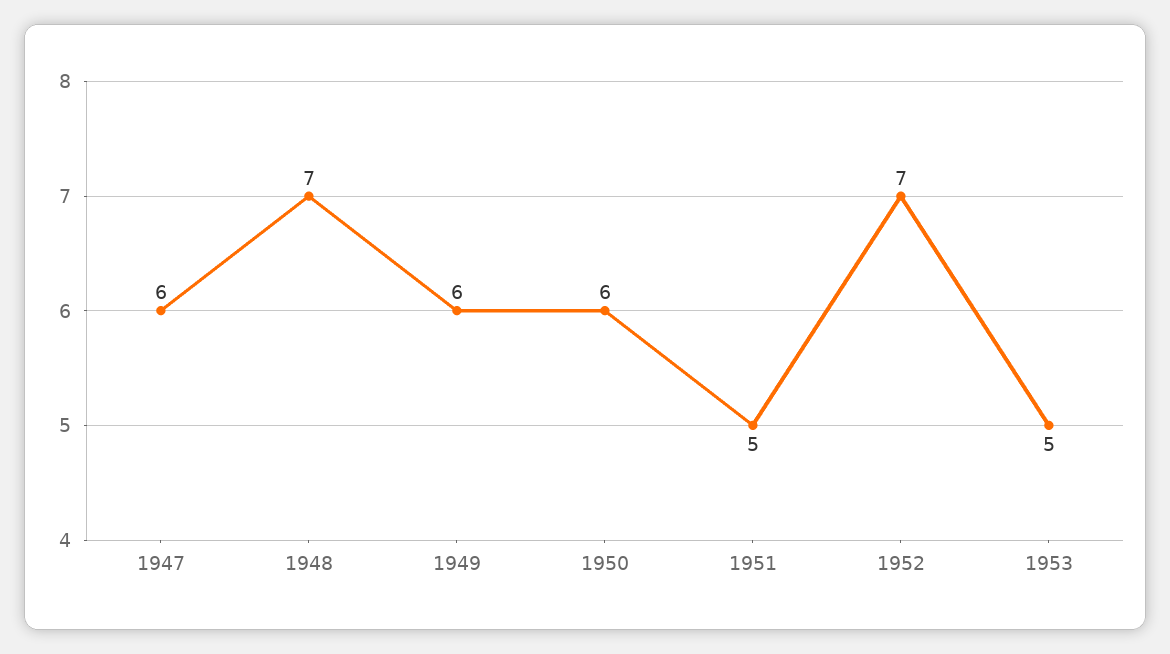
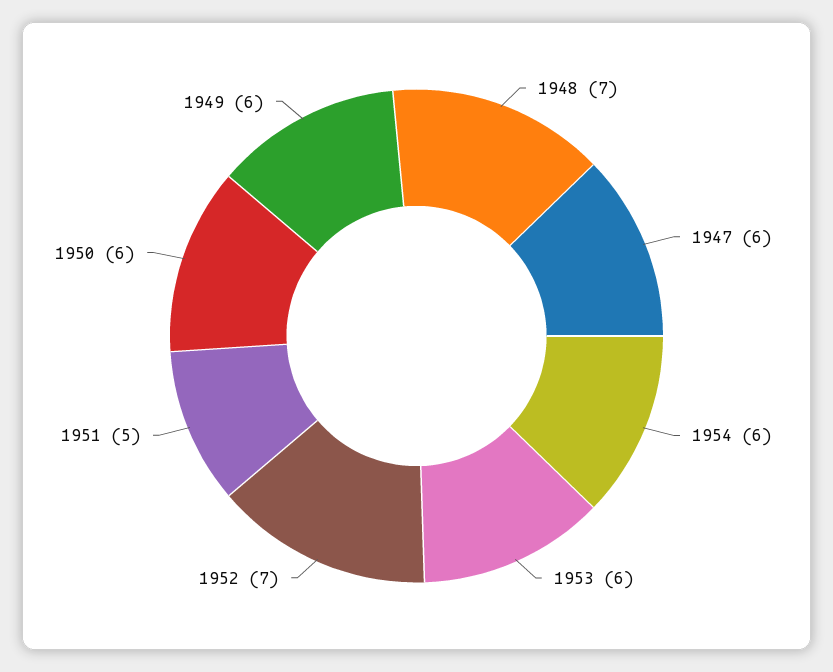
1953: 5 -> 6
1954: none -> 6

